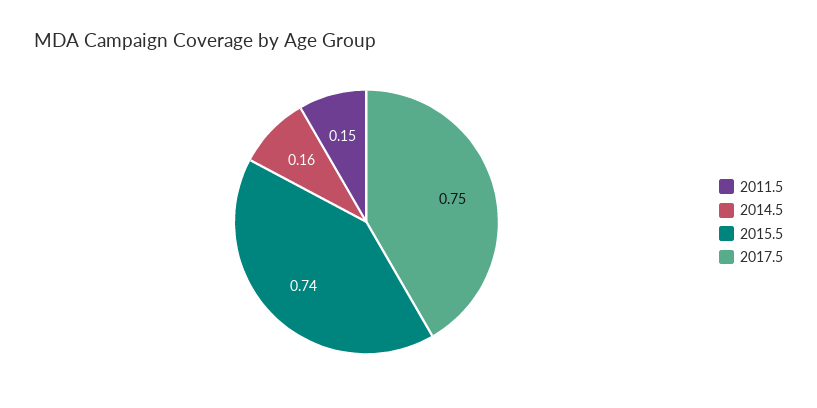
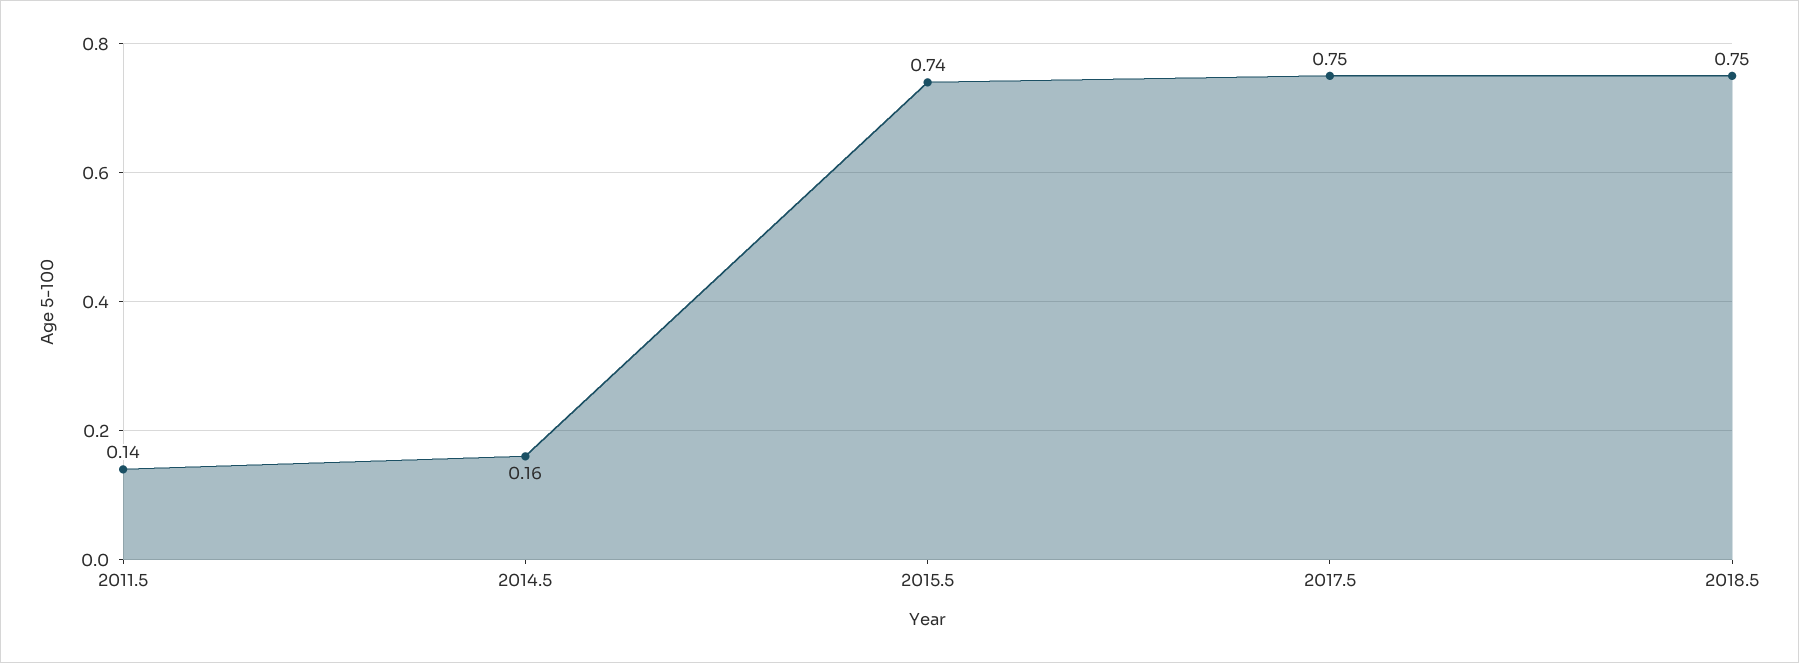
2011.5: 0.15 -> 0.14
2018.5: none -> 0.75

